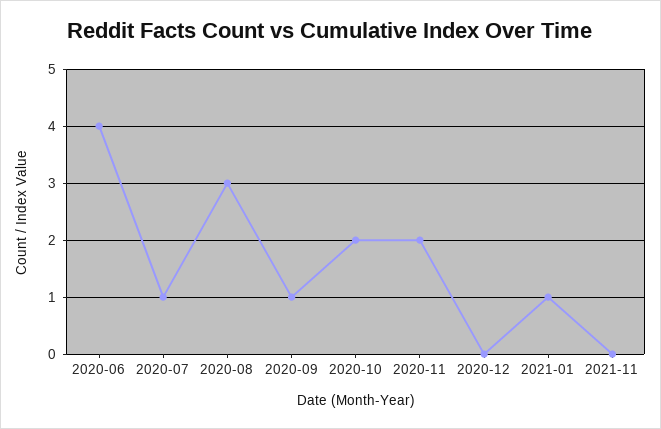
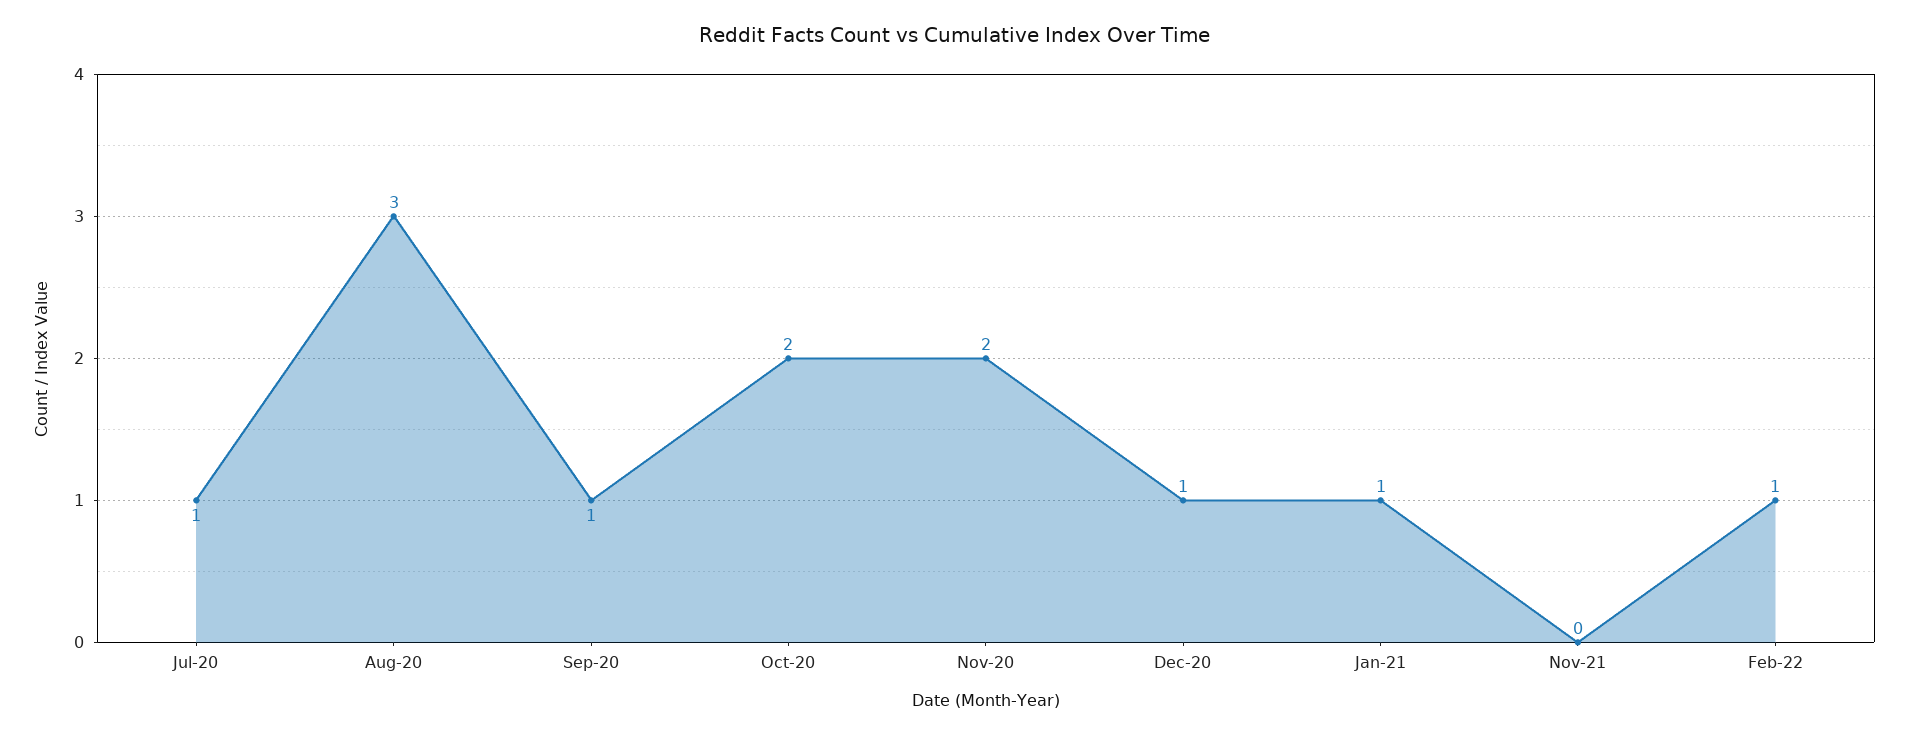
2020-06: 4 -> none
2020-12: 0 -> 1
Feb-22: none -> 1

